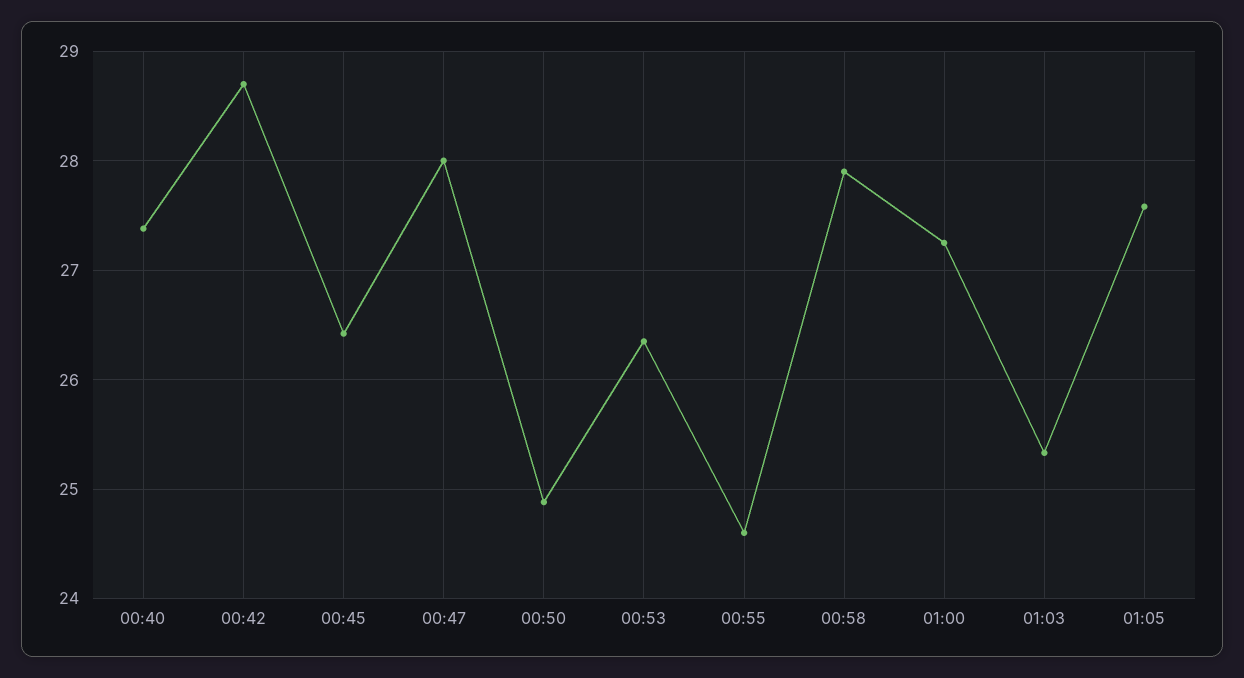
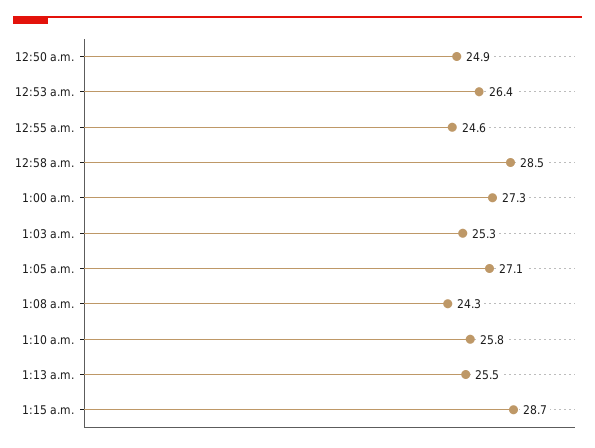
00:40: 27.4 -> none
00:42: 28.7 -> none
00:45: 26.4 -> none
00:47: 28 -> none
00:58: 27.9 -> 28.5
01:05: 27.6 -> 27.1
1:08 a.m.: none -> 24.3
1:10 a.m.: none -> 25.8
1:13 a.m.: none -> 25.5
1:15 a.m.: none -> 28.7

